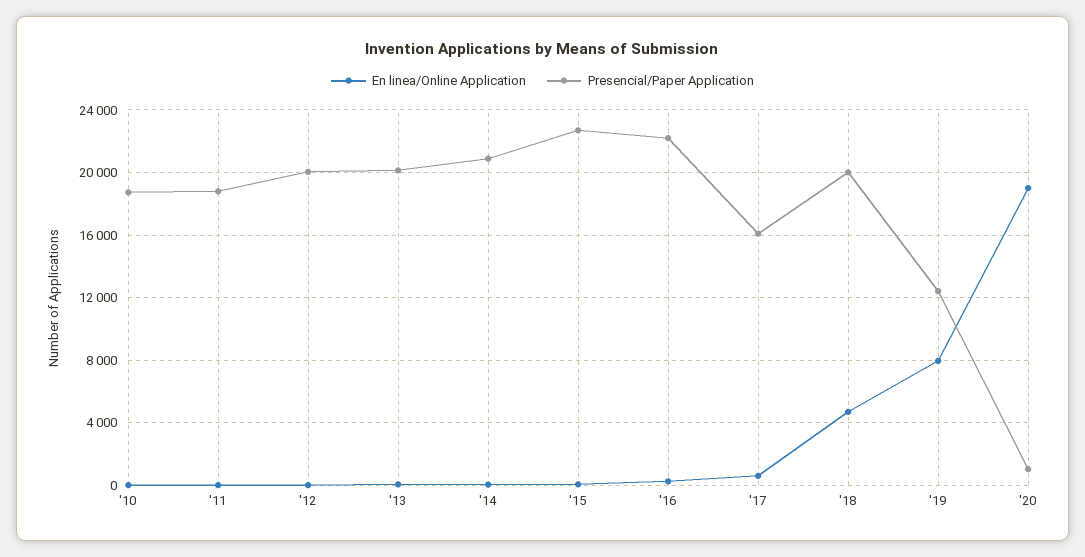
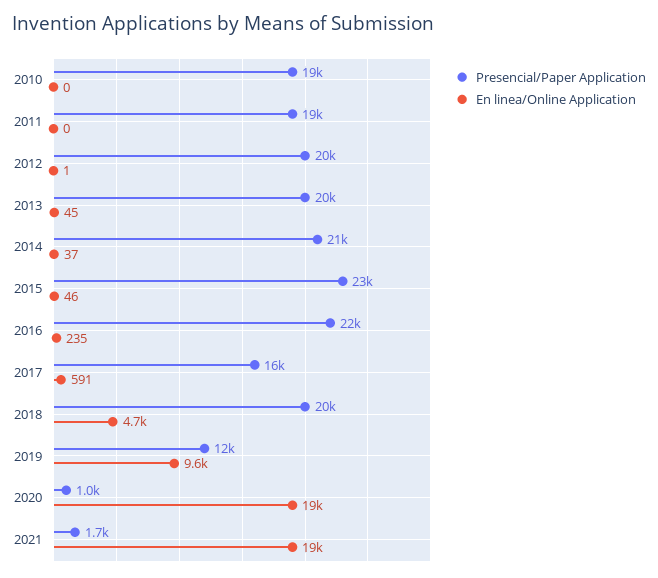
En linea/Online Application, '19: 8000 -> 9600
Presencial/Paper Application, 2021: none -> 1700
En linea/Online Application, 2021: none -> 19000

